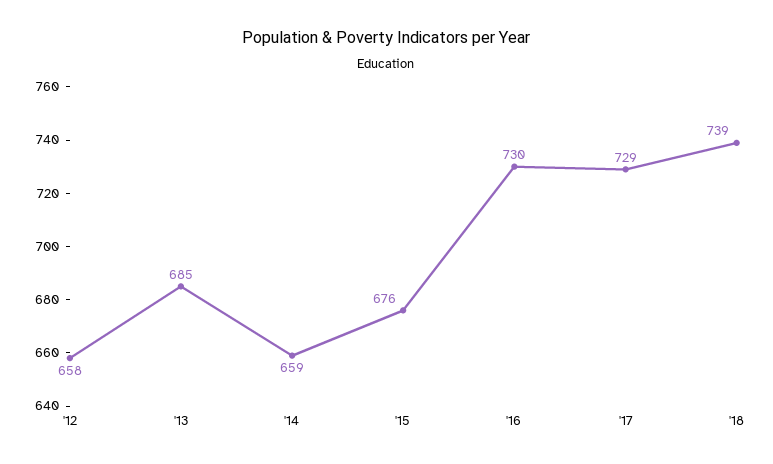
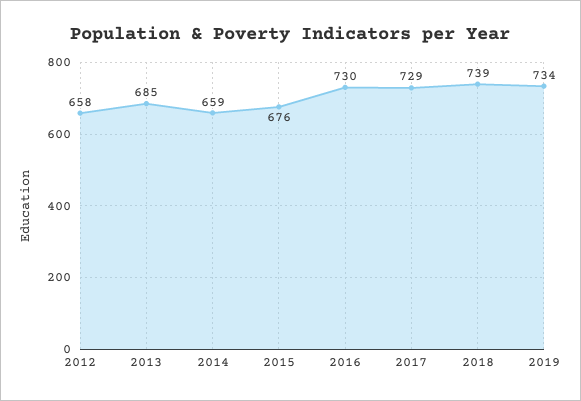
2019: none -> 734

